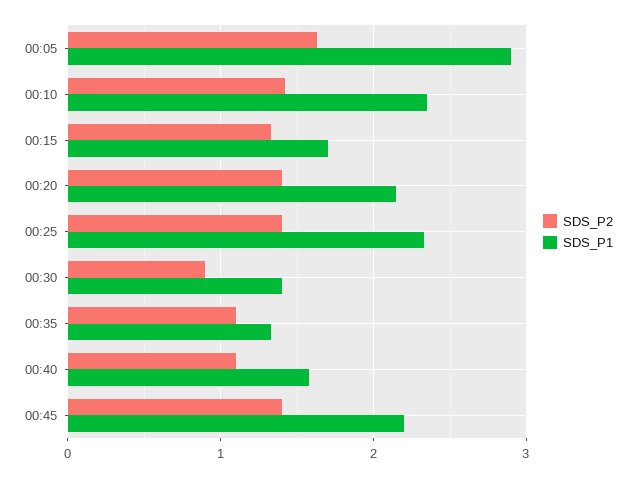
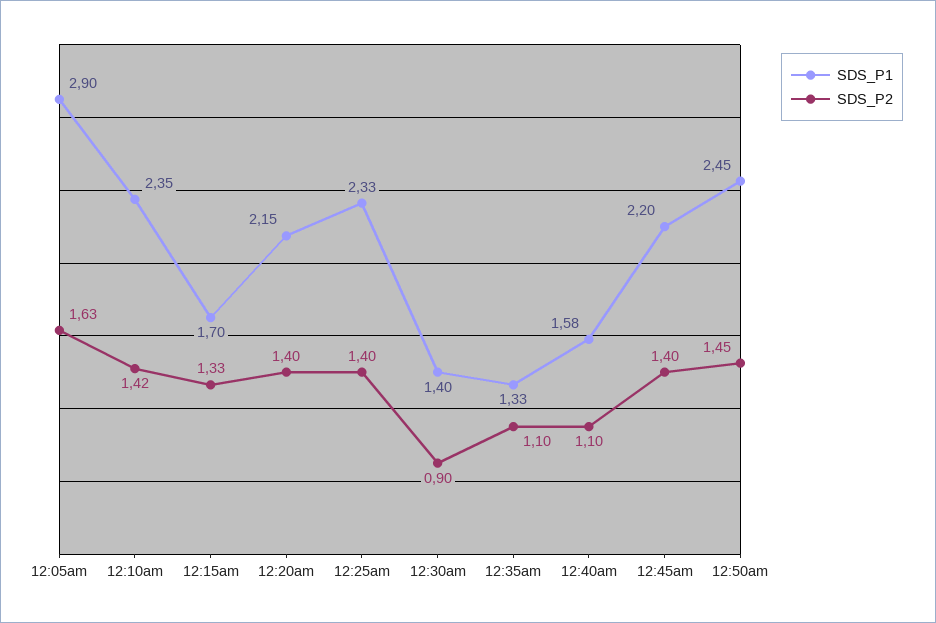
SDS_P1, 12:50am: none -> 2.45
SDS_P2, 12:50am: none -> 1.45

